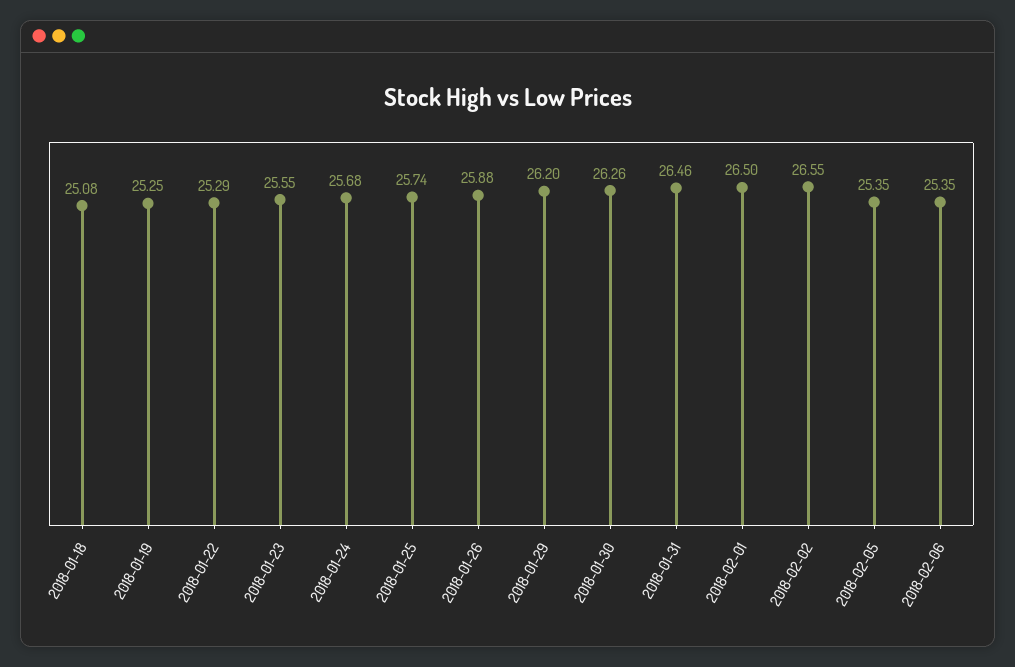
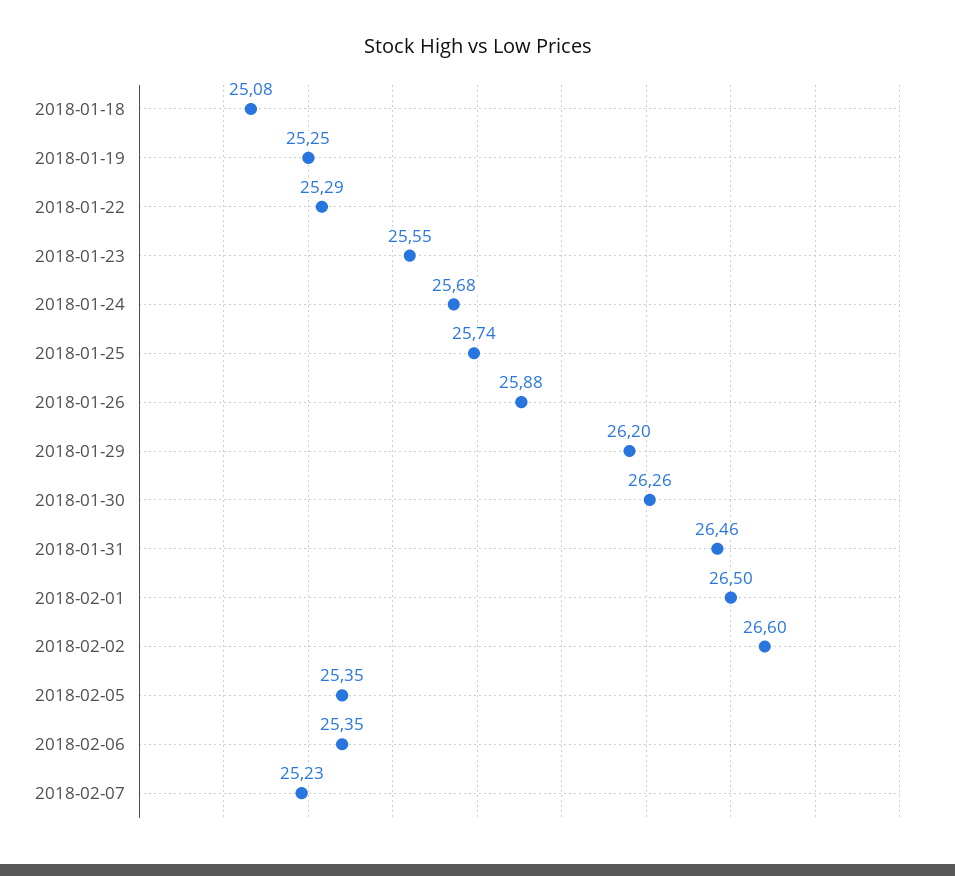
2018-02-02: 26.55 -> 26.6
2018-02-07: none -> 25.23

